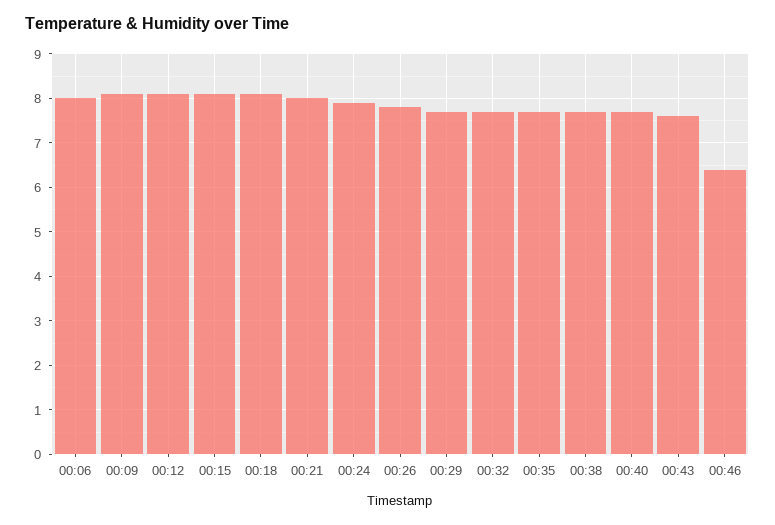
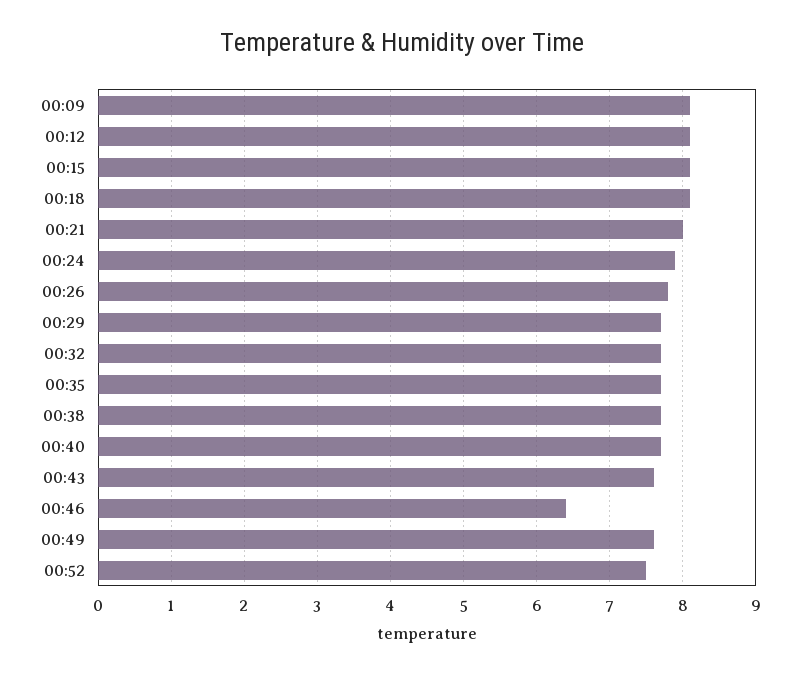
00:06: 8 -> none
00:49: none -> 7.6
00:52: none -> 7.5

